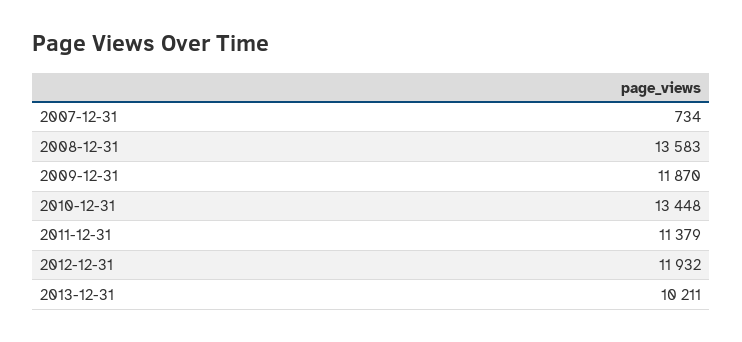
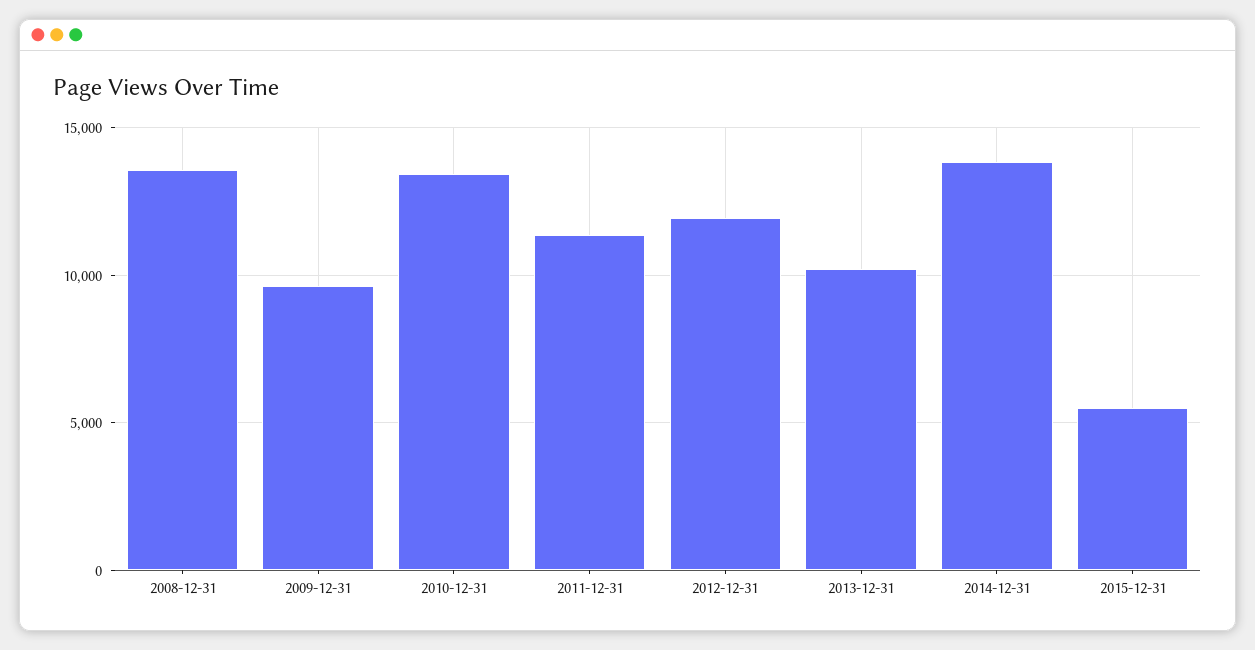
2007-12-31: 734 -> none
2009-12-31: 11870 -> 9500
2014-12-31: none -> 14000
2015-12-31: none -> 5500

